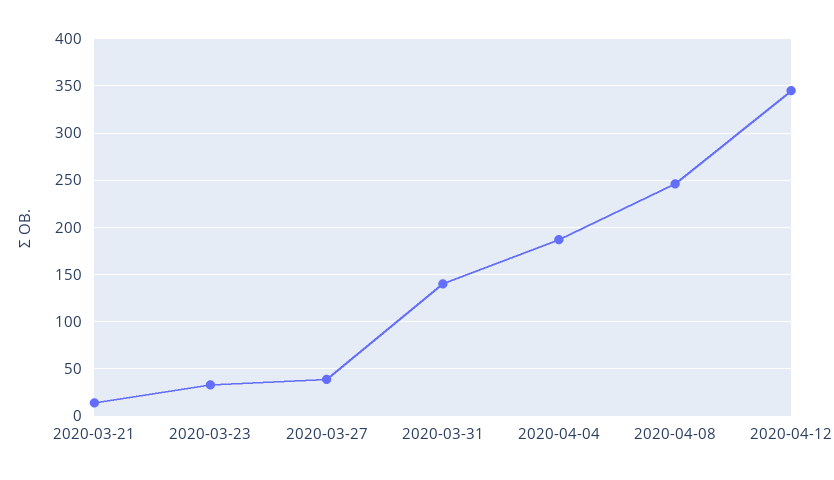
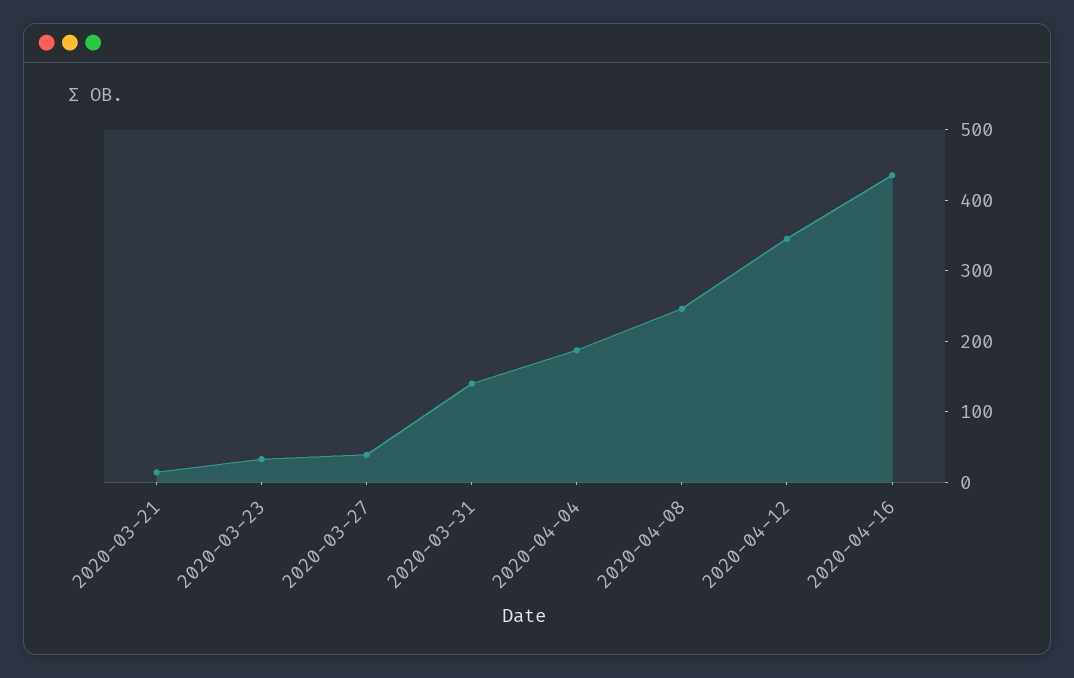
2020-04-16: none -> 440

